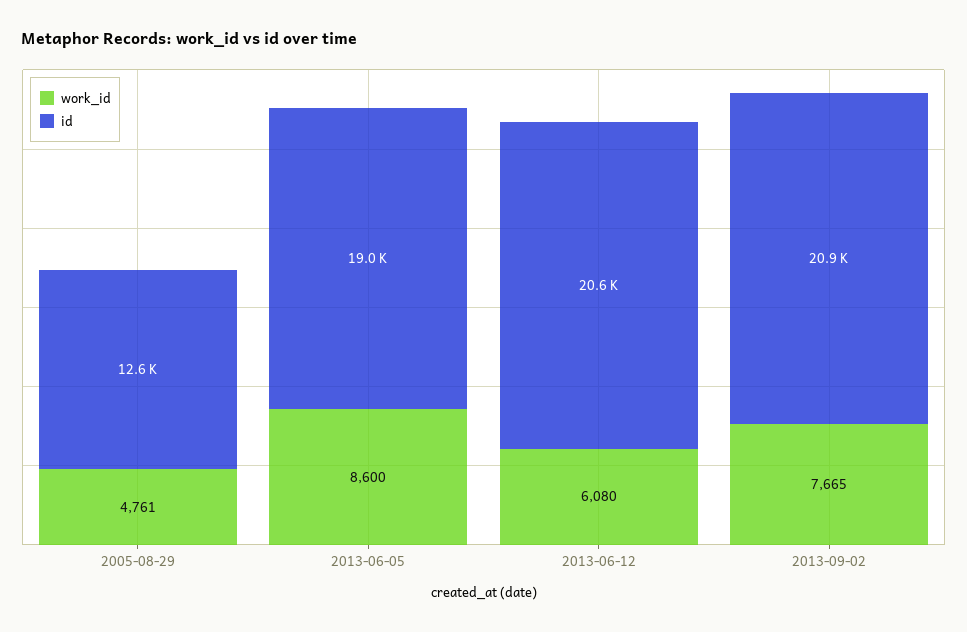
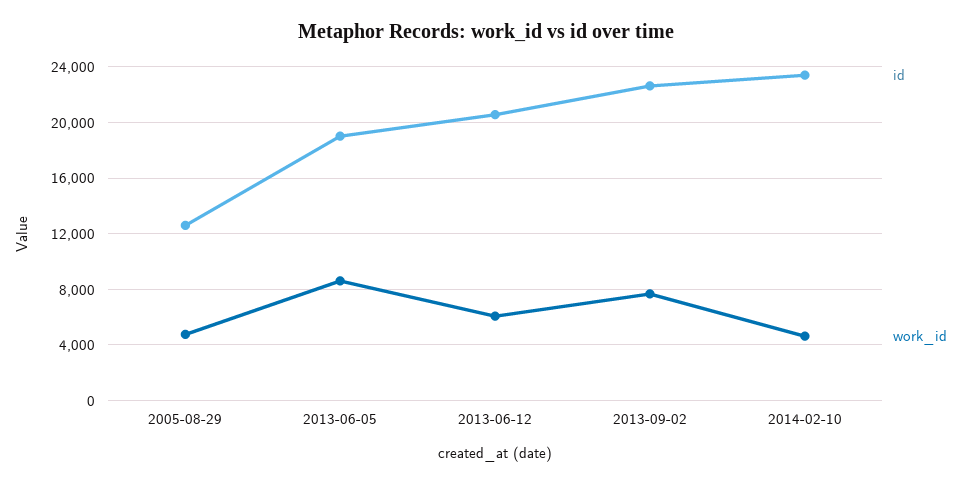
id, 2013-09-02: 20900 -> 22500
id, 2014-02-10: none -> 23500
work_id, 2014-02-10: none -> 4500

